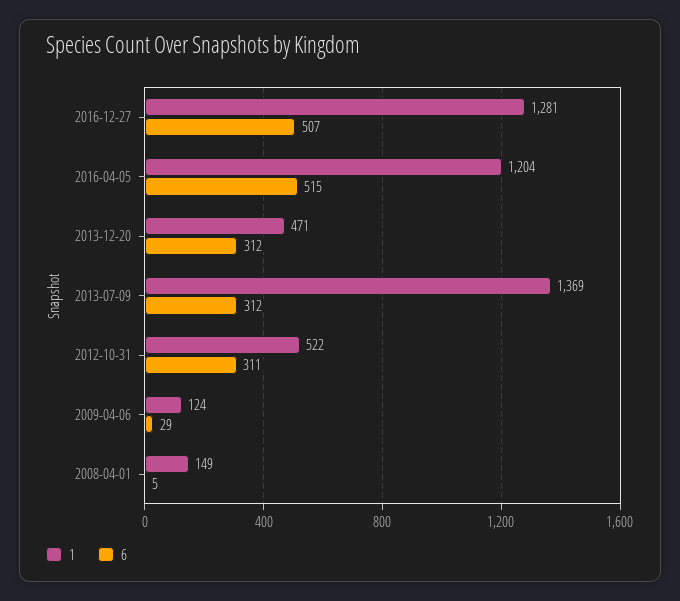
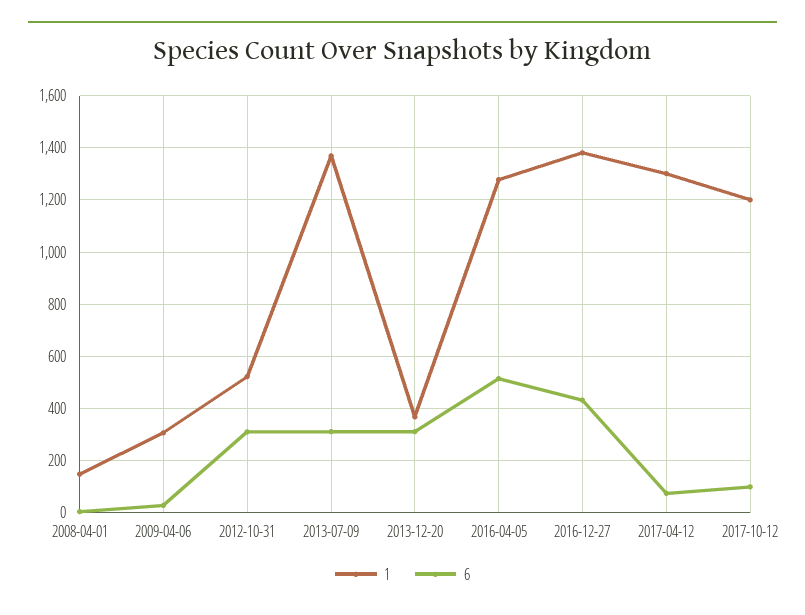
1, 2016-12-27: 1281 -> 1375
6, 2016-12-27: 507 -> 425
1, 2016-04-05: 1204 -> 1275
1, 2013-12-20: 471 -> 375
1, 2009-04-06: 124 -> 300
1, 2017-04-12: none -> 1300
6, 2017-04-12: none -> 75
1, 2017-10-12: none -> 1200
6, 2017-10-12: none -> 100

